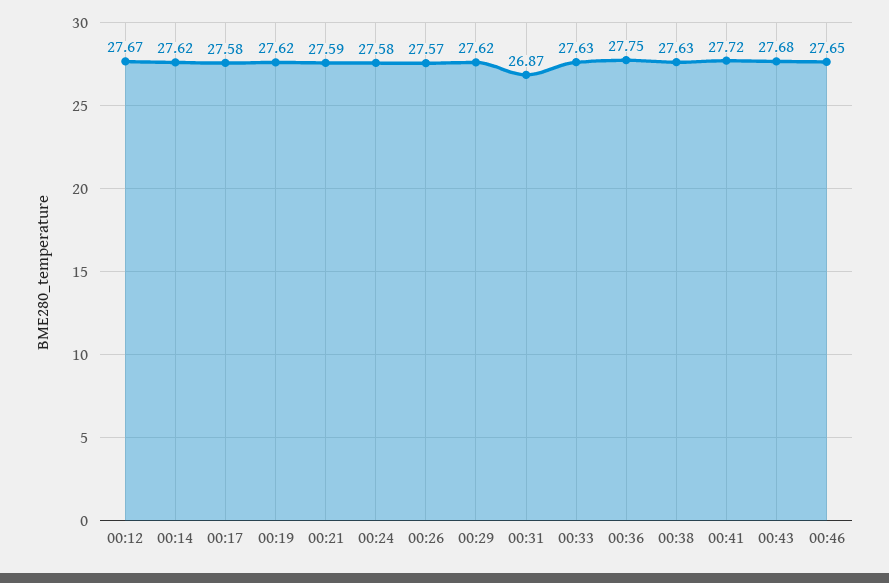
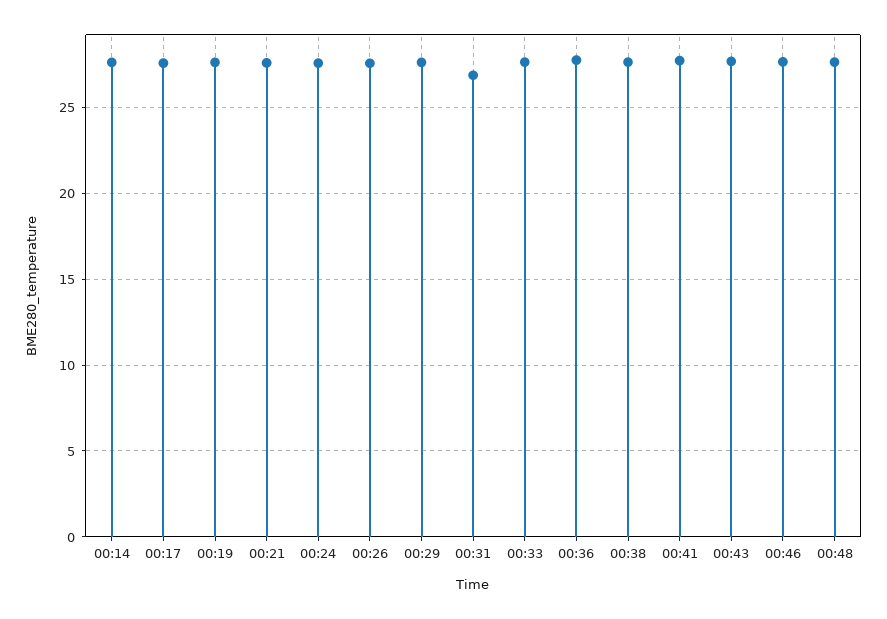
00:12: 27.67 -> none
00:48: none -> 27.5

